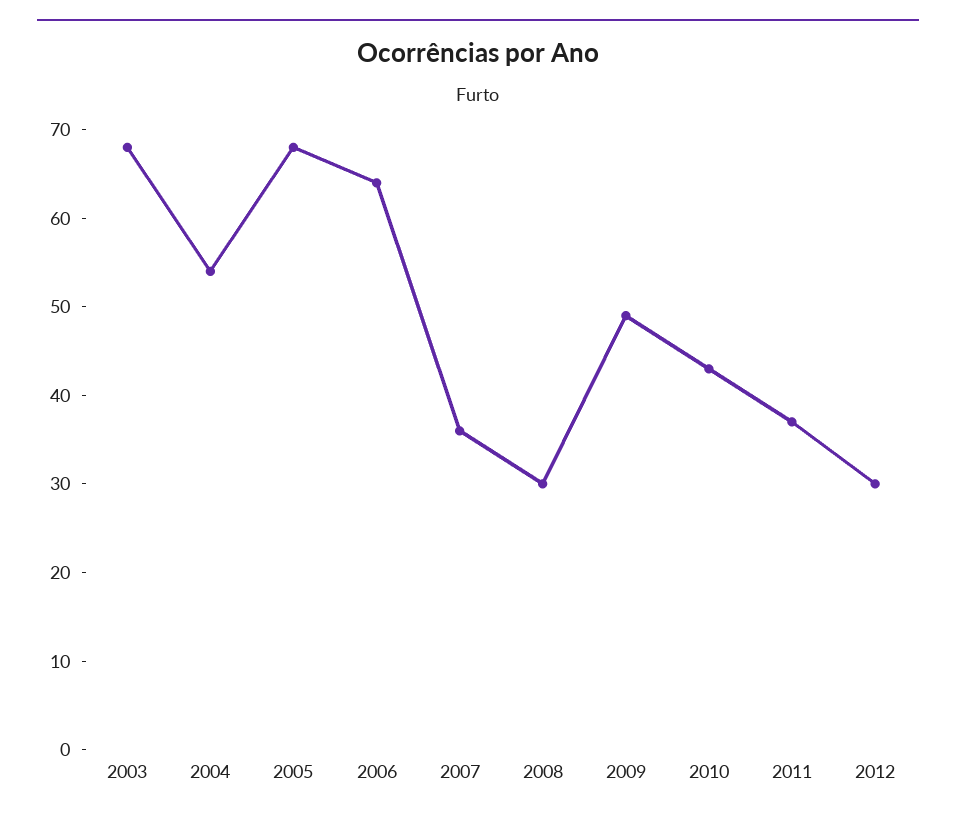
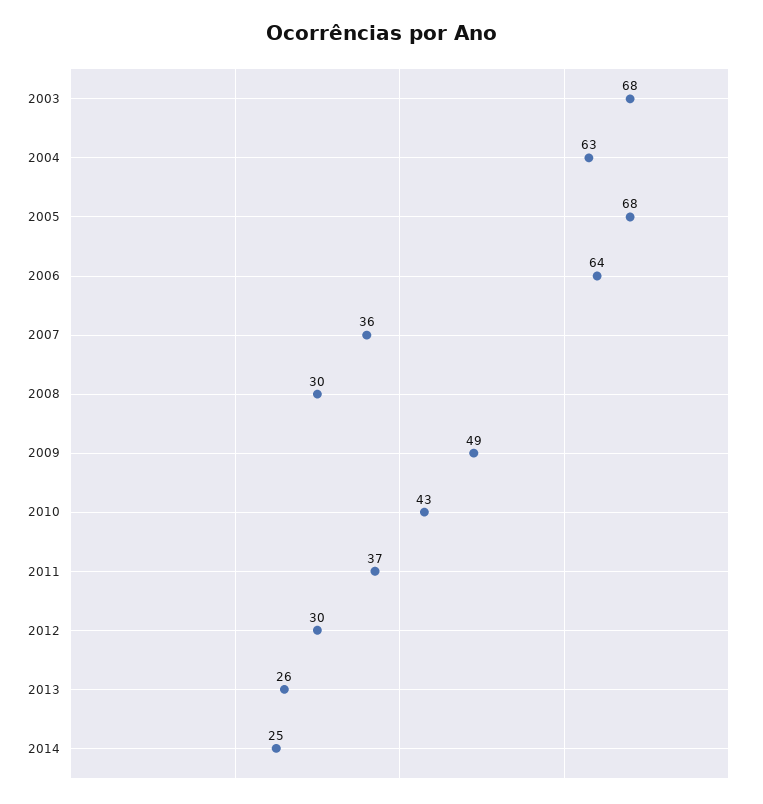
2004: 54 -> 63
2013: none -> 26
2014: none -> 25

